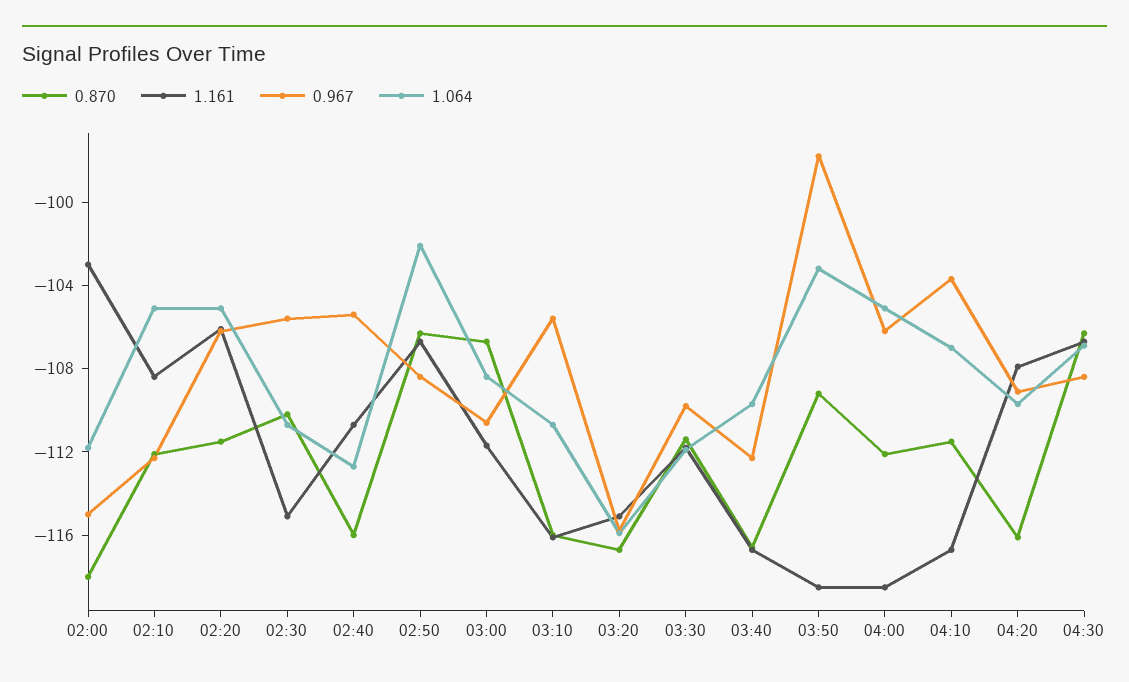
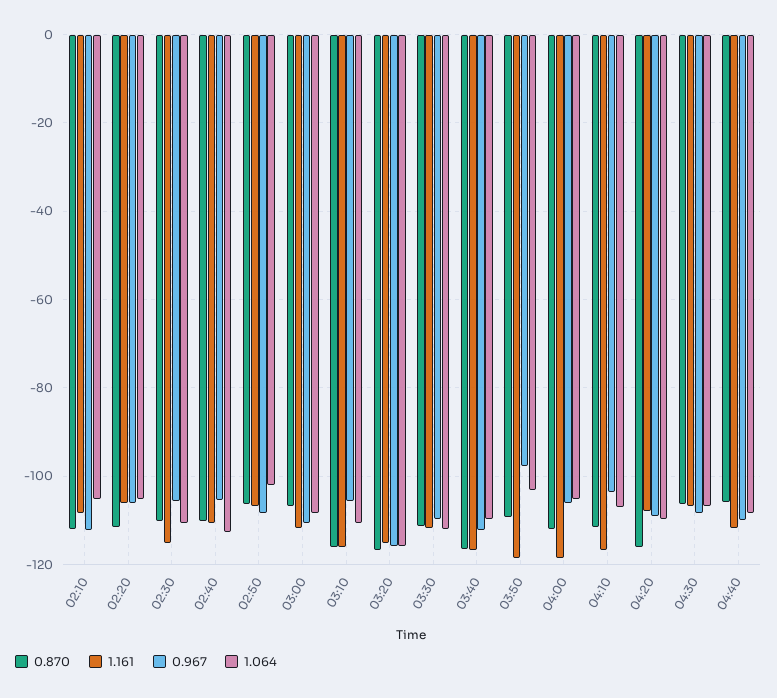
0.870, 02:00: -118 -> none
1.161, 02:00: -103 -> none
0.967, 02:00: -115 -> none
1.064, 02:00: -112 -> none
0.870, 02:40: -116 -> -110
0.870, 04:40: none -> -106
1.161, 04:40: none -> -112
0.967, 04:40: none -> -110
1.064, 04:40: none -> -108

